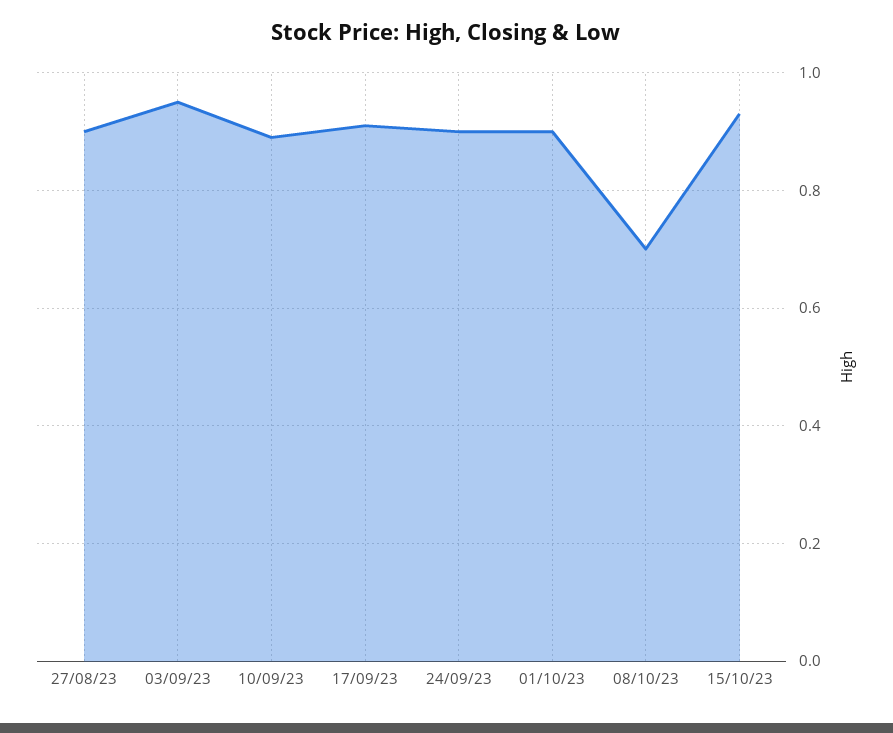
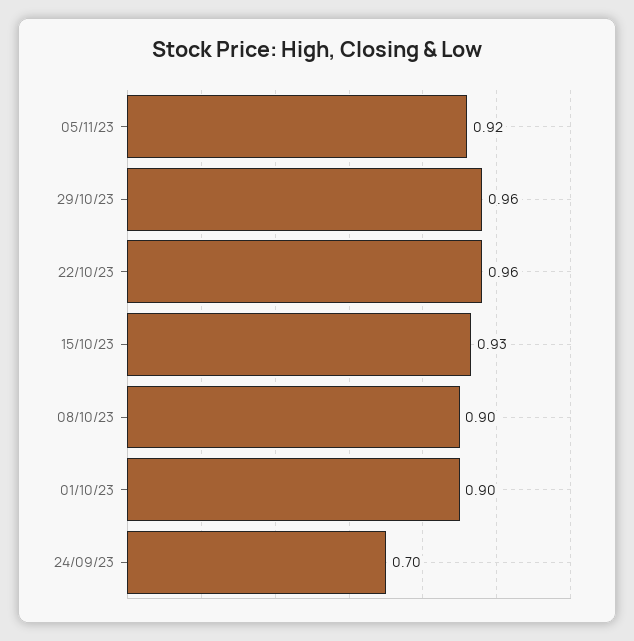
27/08/23: 0.9 -> none
03/09/23: 0.95 -> none
10/09/23: 0.9 -> none
17/09/23: 0.9 -> none
24/09/23: 0.9 -> 0.7
08/10/23: 0.7 -> 0.9
05/11/23: none -> 0.92
29/10/23: none -> 0.96
22/10/23: none -> 0.96

